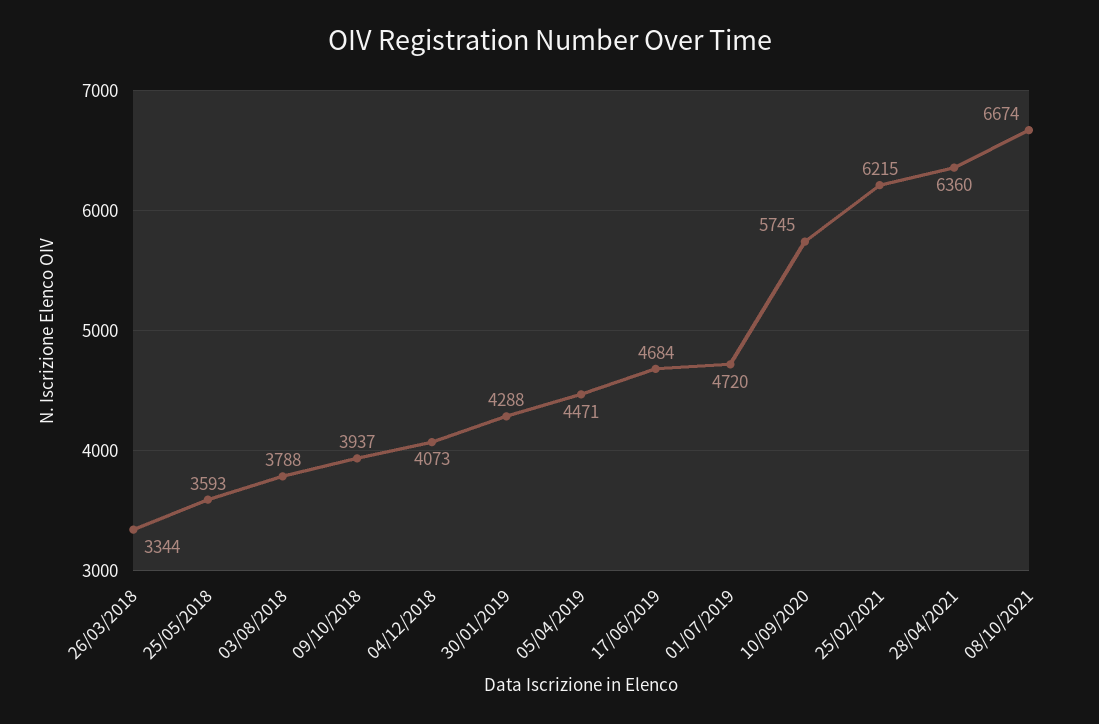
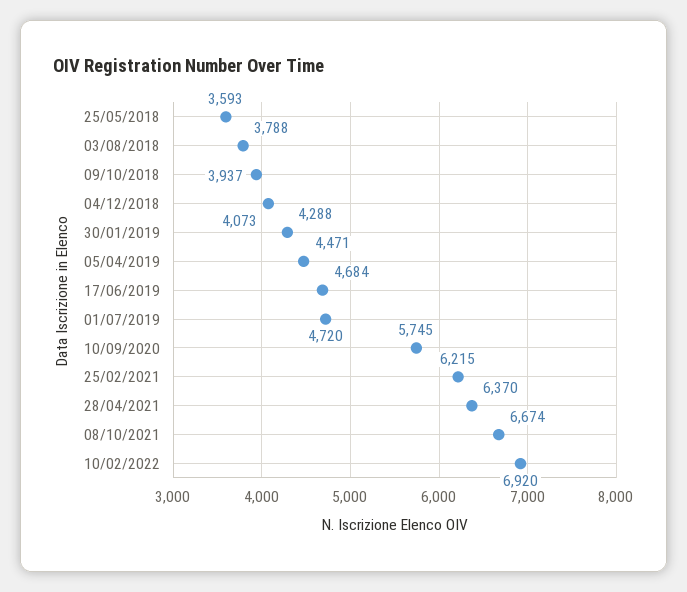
26/03/2018: 3344 -> none
28/04/2021: 6360 -> 6370
10/02/2022: none -> 6920

